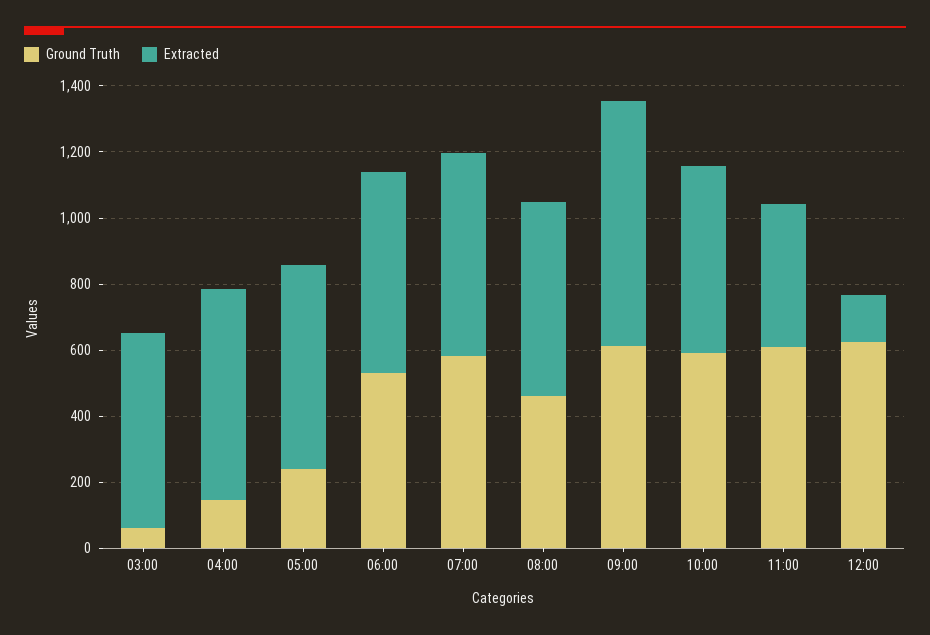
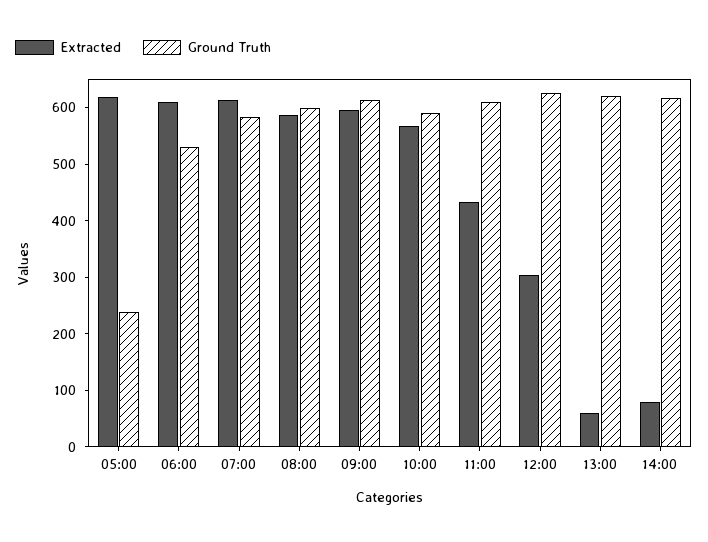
Ground Truth, 03:00: 50 -> none
Extracted, 03:00: 600 -> none
Ground Truth, 04:00: 150 -> none
Extracted, 04:00: 650 -> none
Ground Truth, 08:00: 450 -> 600
Extracted, 09:00: 750 -> 600
Extracted, 12:00: 150 -> 300
Extracted, 13:00: none -> 60
Ground Truth, 13:00: none -> 620
Extracted, 14:00: none -> 80
Ground Truth, 14:00: none -> 620

